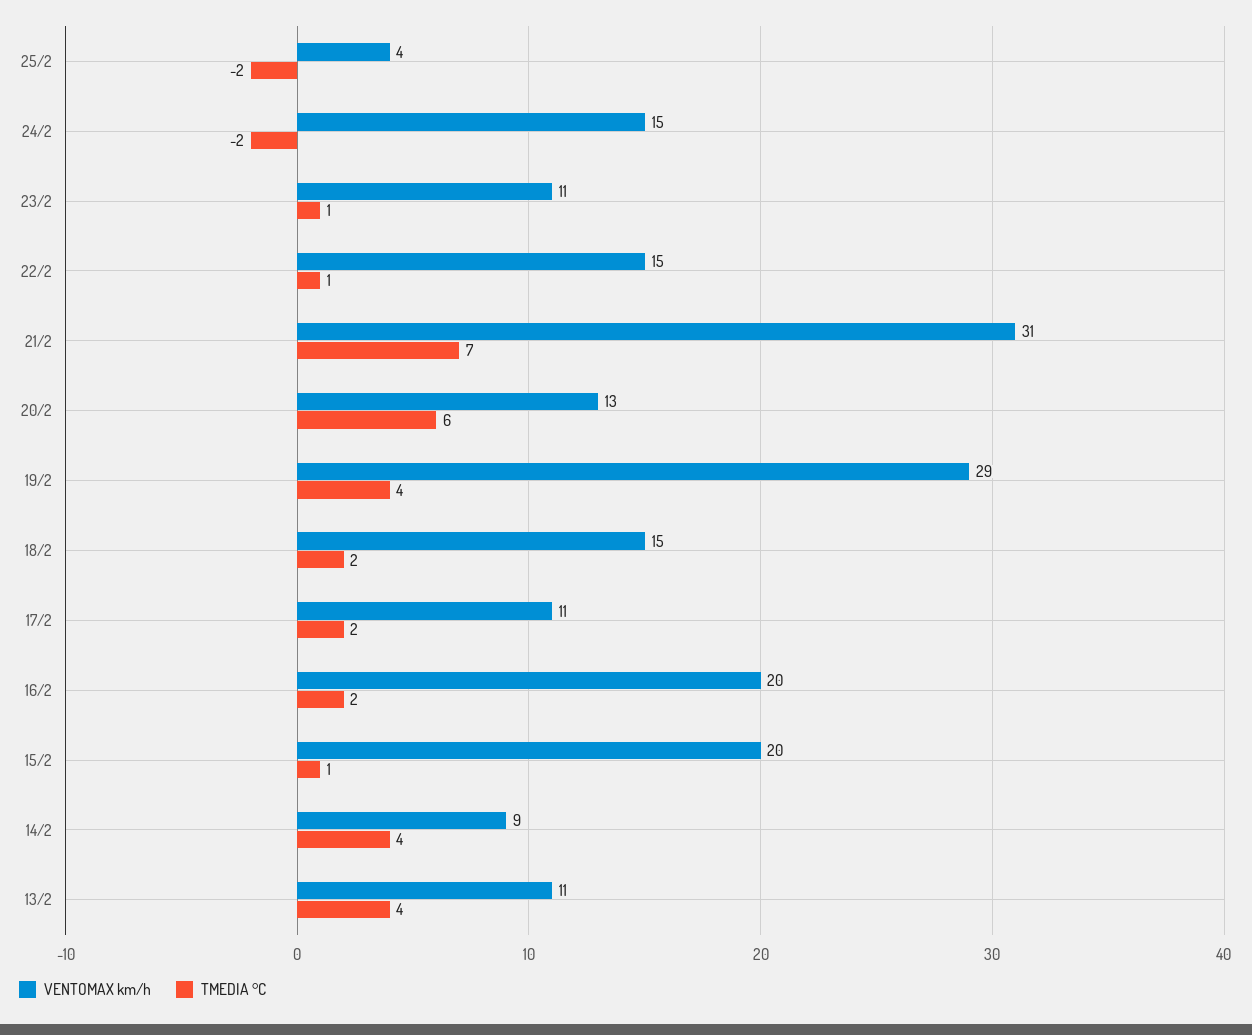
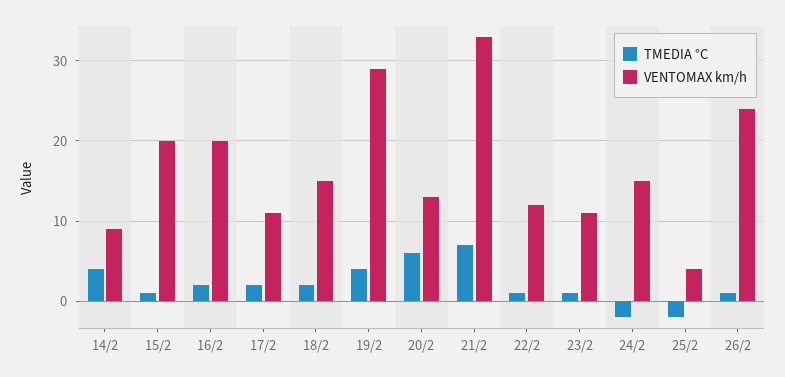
VENTOMAX km/h, 22/2: 15 -> 12
VENTOMAX km/h, 21/2: 31 -> 33
VENTOMAX km/h, 13/2: 11 -> none
TMEDIA °C, 13/2: 4 -> none
TMEDIA °C, 26/2: none -> 1
VENTOMAX km/h, 26/2: none -> 24

